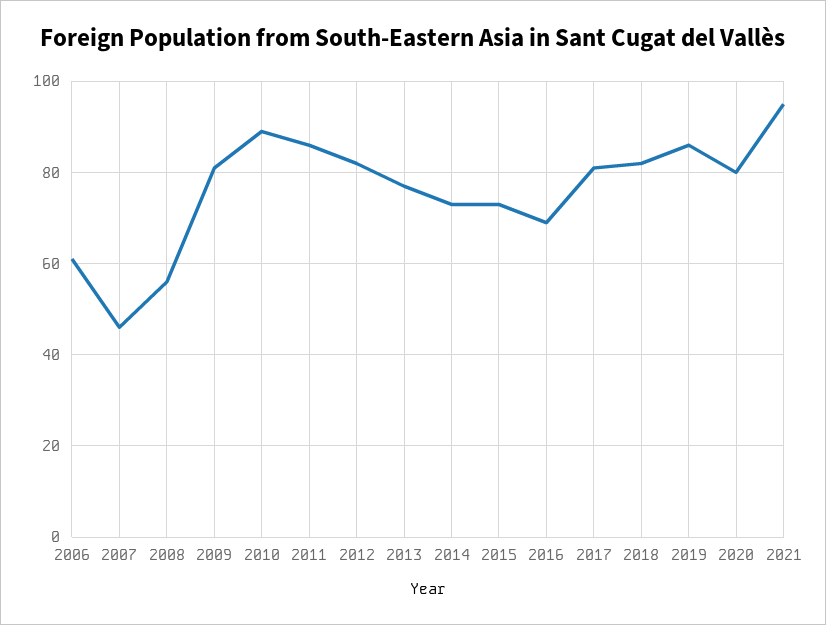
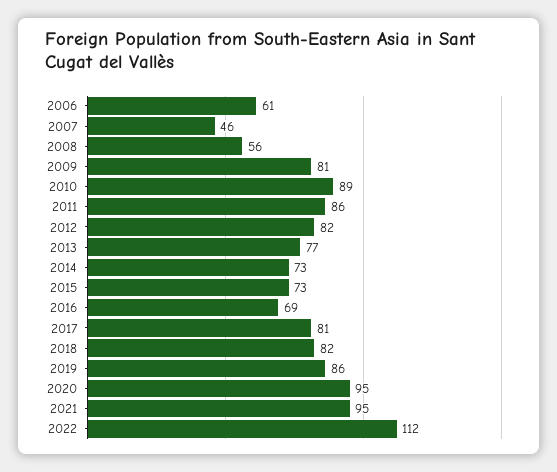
2020: 80 -> 95
2022: none -> 112

